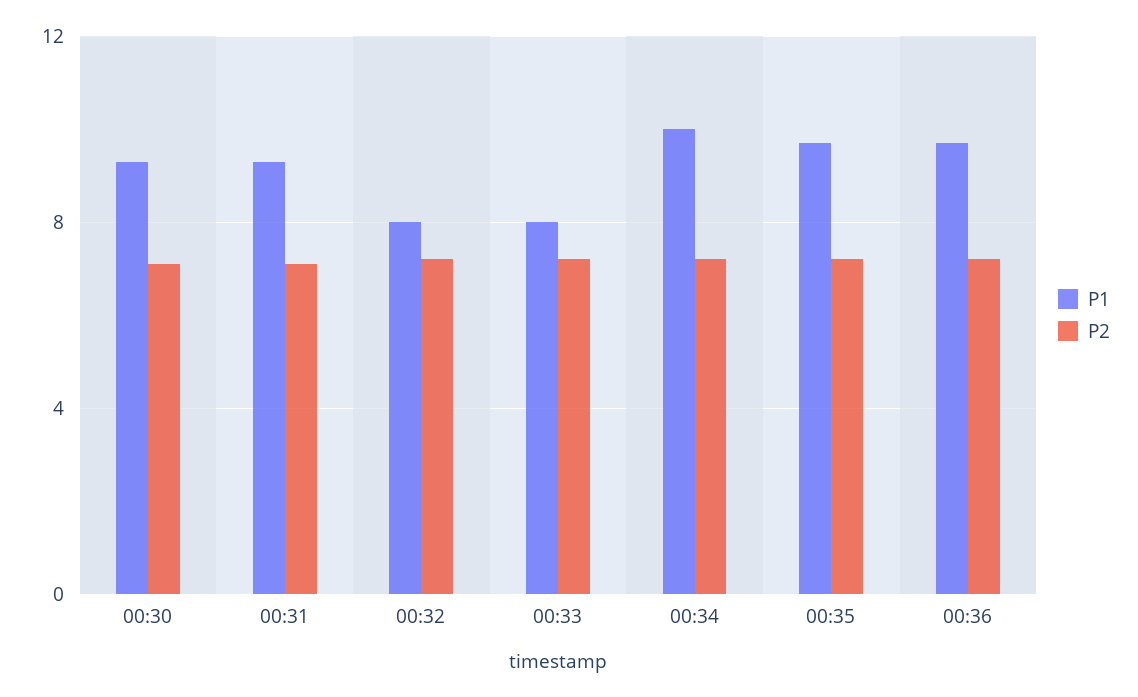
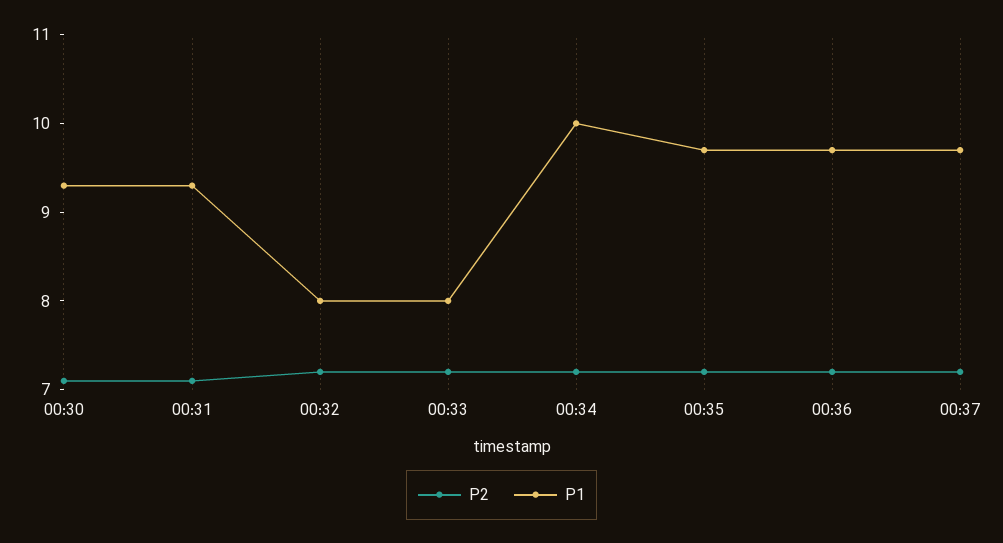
P2, 00:37: none -> 7.2
P1, 00:37: none -> 9.7

